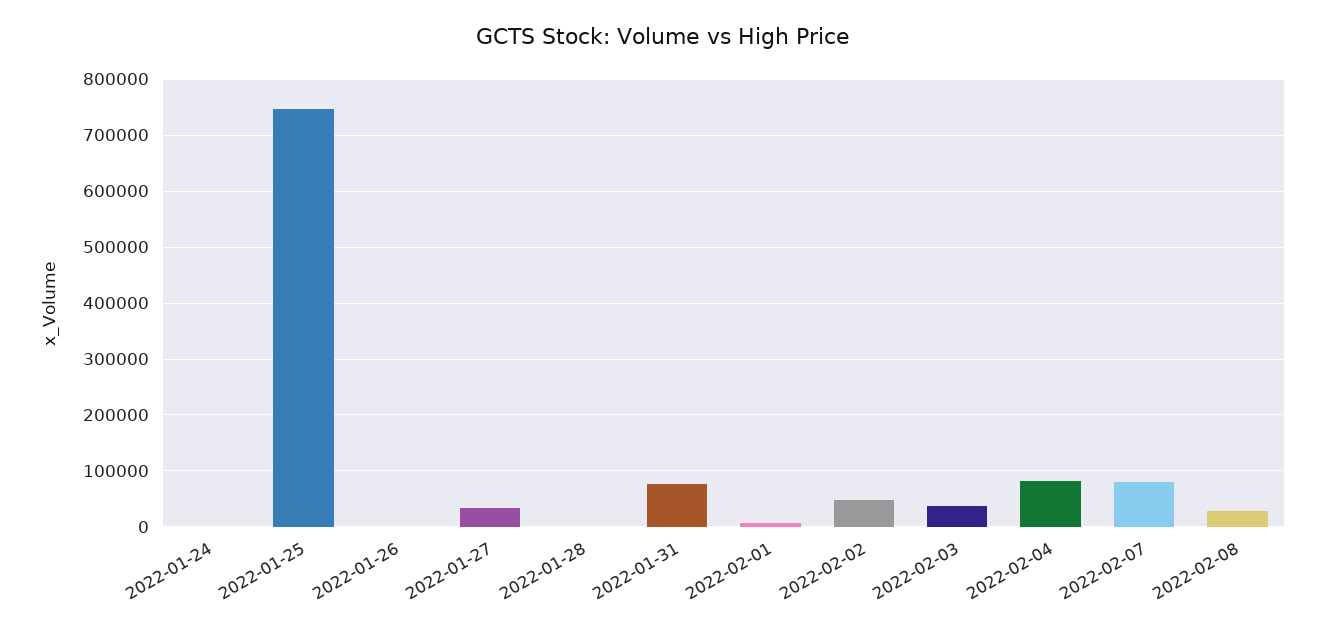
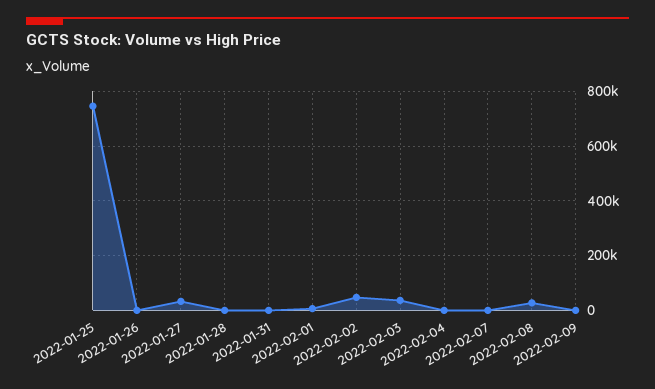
2022-01-24: 0 -> none
2022-01-31: 80000 -> 0
2022-02-04: 80000 -> 0
2022-02-07: 80000 -> 0
2022-02-09: none -> 0

